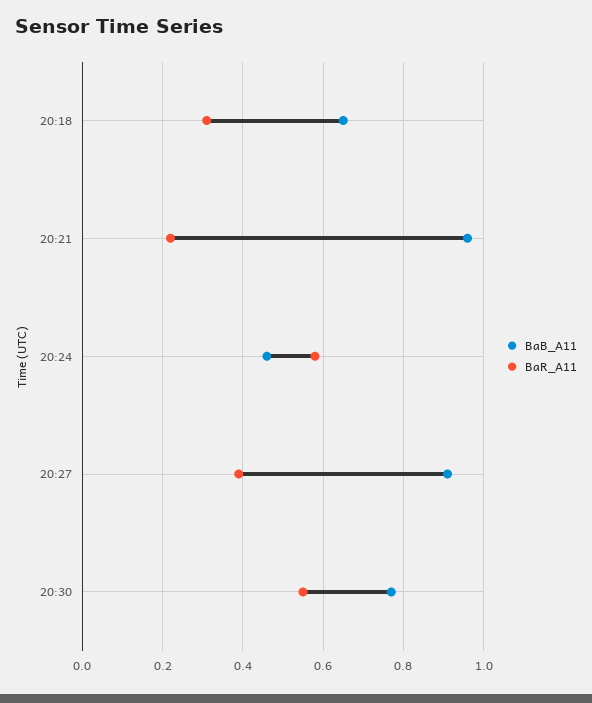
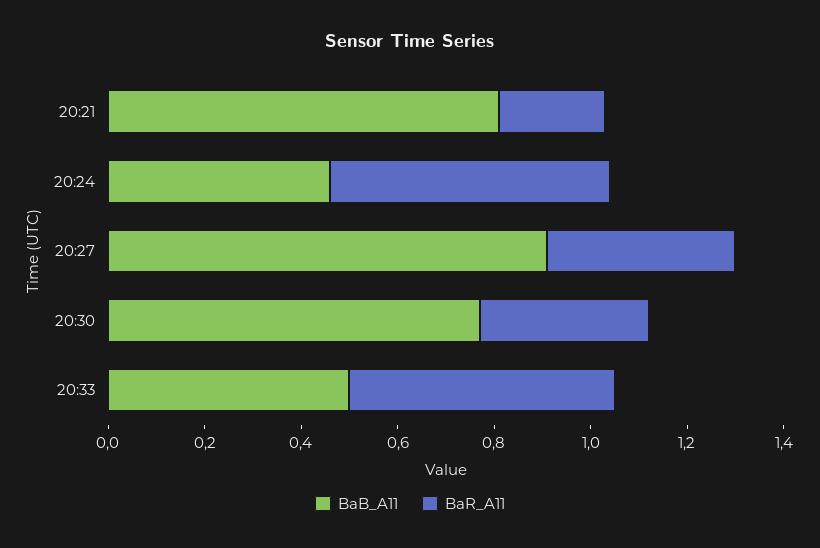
BaB_A11, 20:18: 0.65 -> none
BaR_A11, 20:18: 0.3 -> none
BaB_A11, 20:21: 0.95 -> 0.8
BaR_A11, 20:30: 0.55 -> 0.35
BaB_A11, 20:33: none -> 0.5
BaR_A11, 20:33: none -> 0.55

